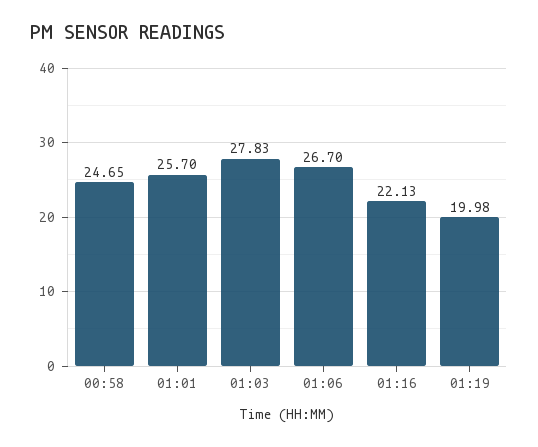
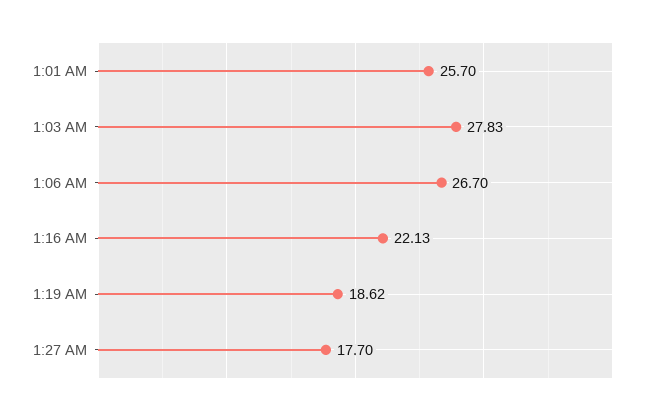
00:58: 24.65 -> none
01:19: 19.98 -> 18.62
1:27 AM: none -> 17.7

